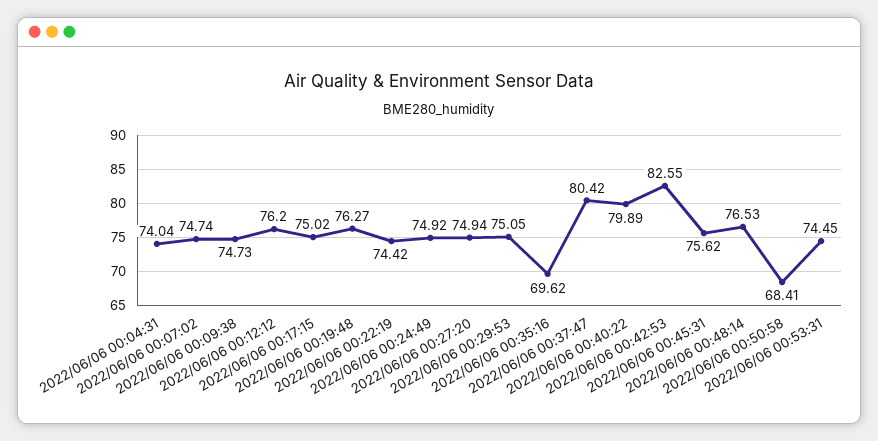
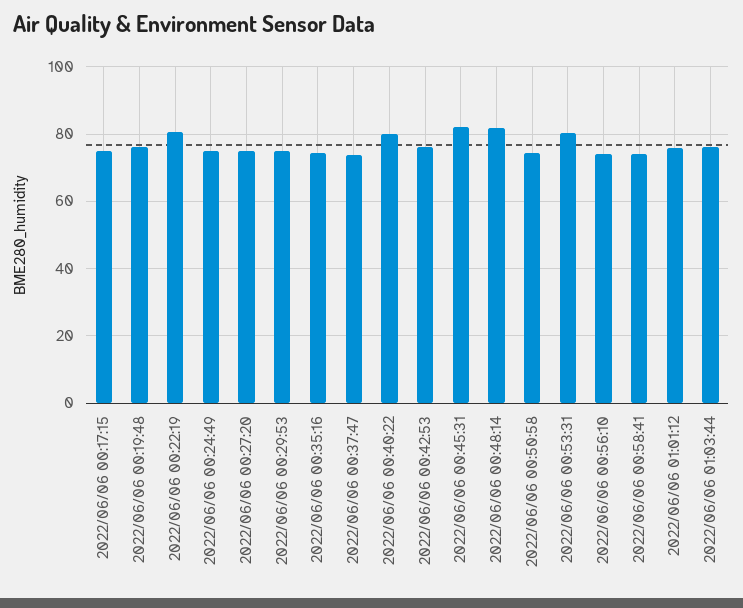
2022/06/06 00:04:31: 74.04 -> none
2022/06/06 00:07:02: 74.74 -> none
2022/06/06 00:09:38: 74.73 -> none
2022/06/06 00:12:12: 76.2 -> none
2022/06/06 00:22:19: 74.42 -> 80
2022/06/06 00:35:16: 69.62 -> 74
2022/06/06 00:37:47: 80.42 -> 74
2022/06/06 00:42:53: 82.55 -> 76
2022/06/06 00:45:31: 75.62 -> 82
2022/06/06 00:48:14: 76.53 -> 82
2022/06/06 00:50:58: 68.41 -> 74
2022/06/06 00:53:31: 74.45 -> 80
2022/06/06 00:56:10: none -> 74
2022/06/06 00:58:41: none -> 74
2022/06/06 01:01:12: none -> 76
2022/06/06 01:03:44: none -> 76

